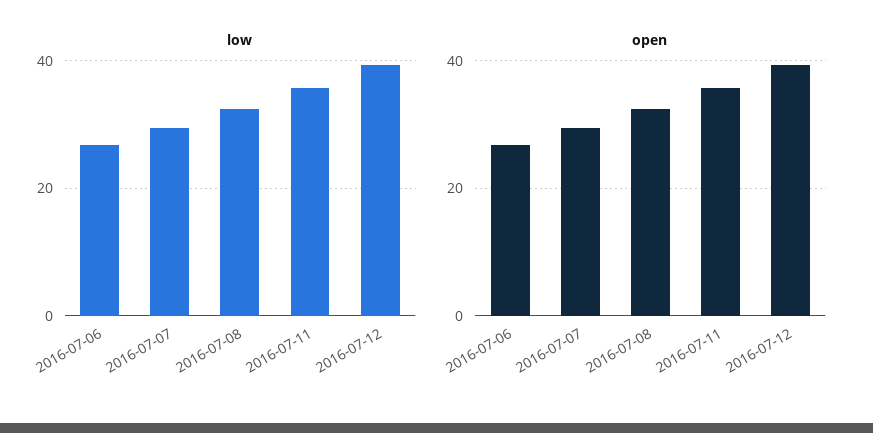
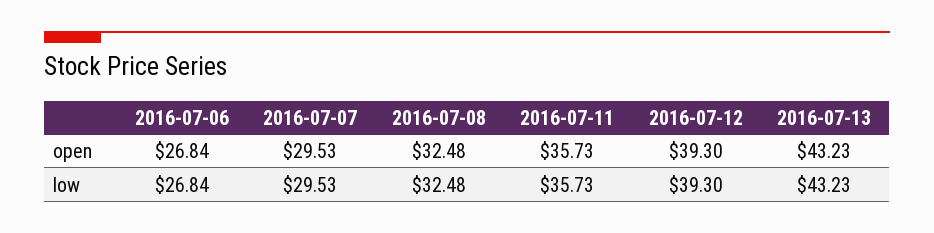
open, 2016-07-13: none -> 43.23
low, 2016-07-13: none -> 43.23

